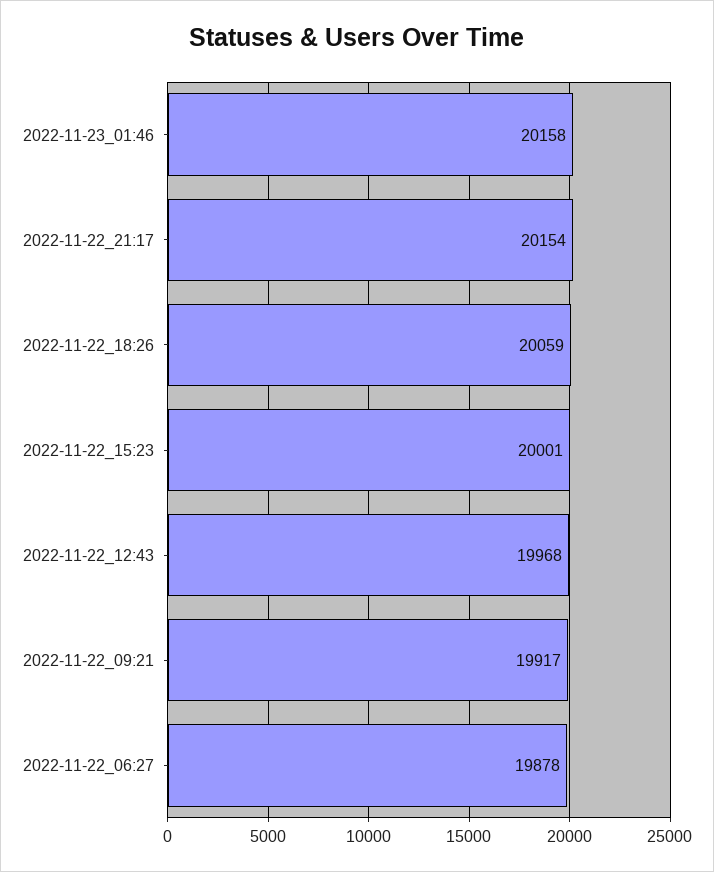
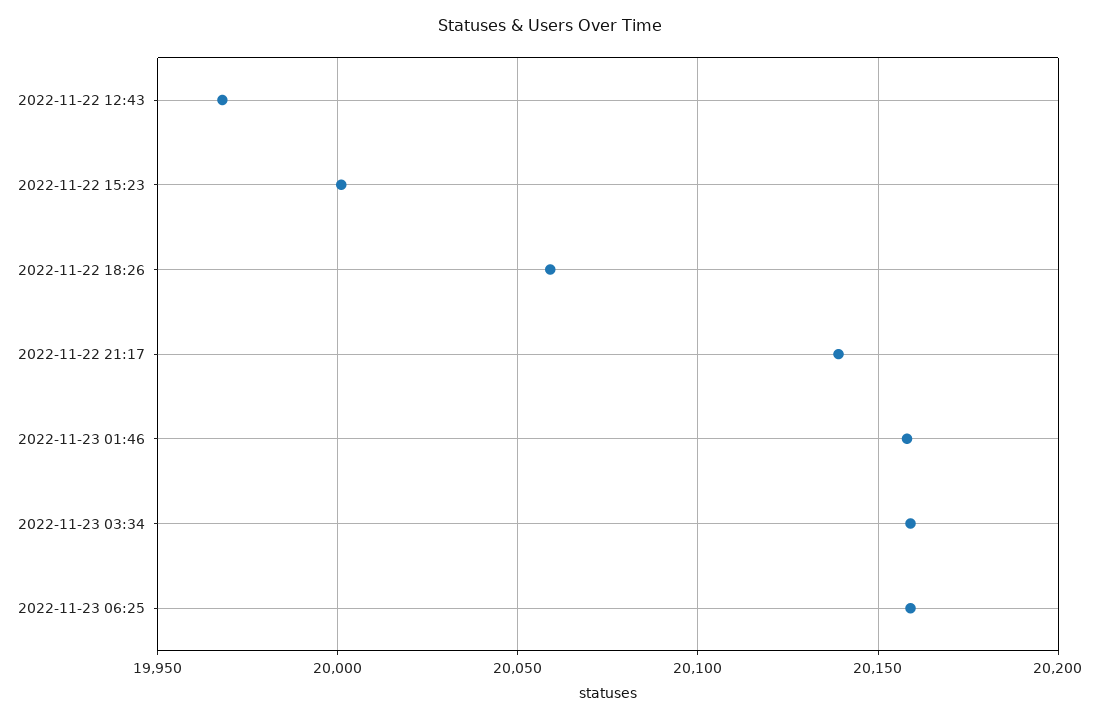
2022-11-22_21:17: 20154 -> 20140
2022-11-22_09:21: 19917 -> none
2022-11-22_06:27: 19878 -> none
2022-11-23 03:34: none -> 20160
2022-11-23 06:25: none -> 20160

